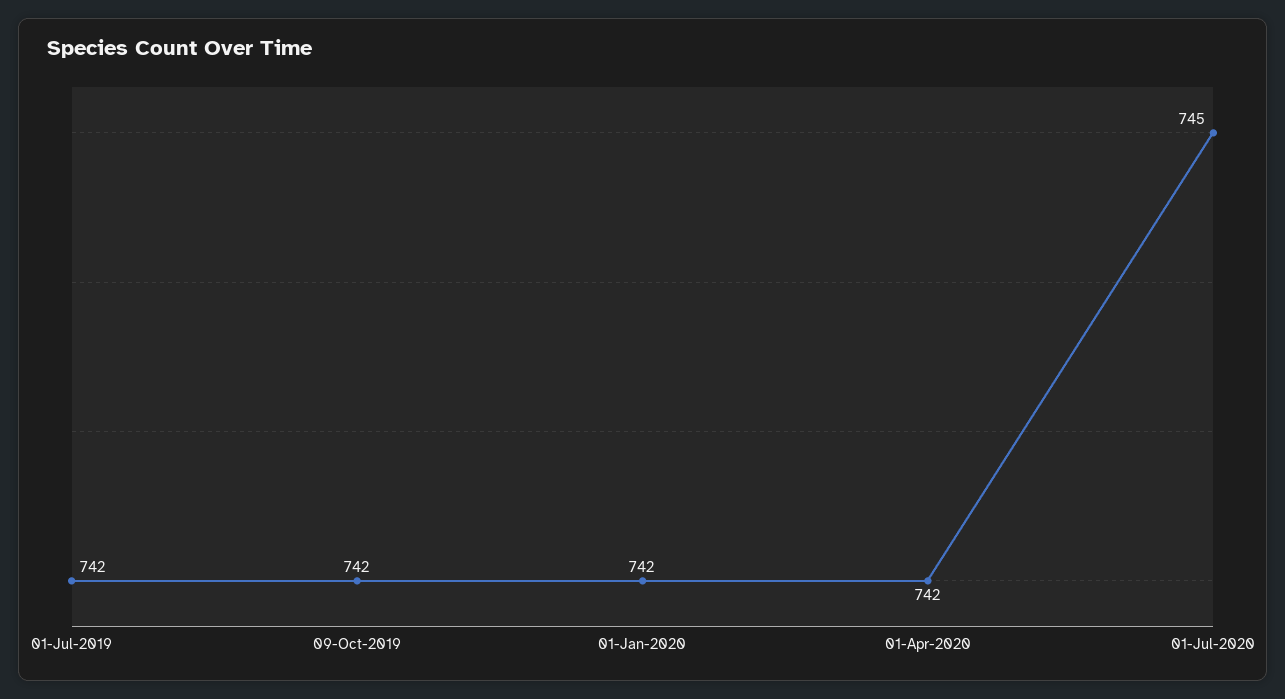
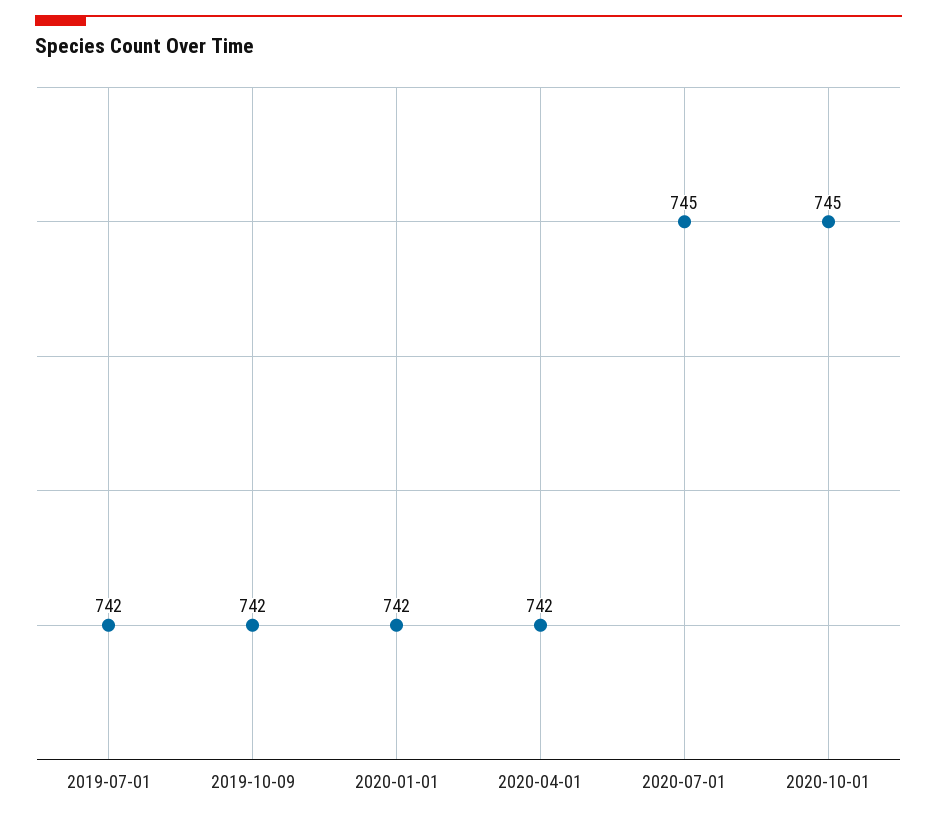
2020-10-01: none -> 745

